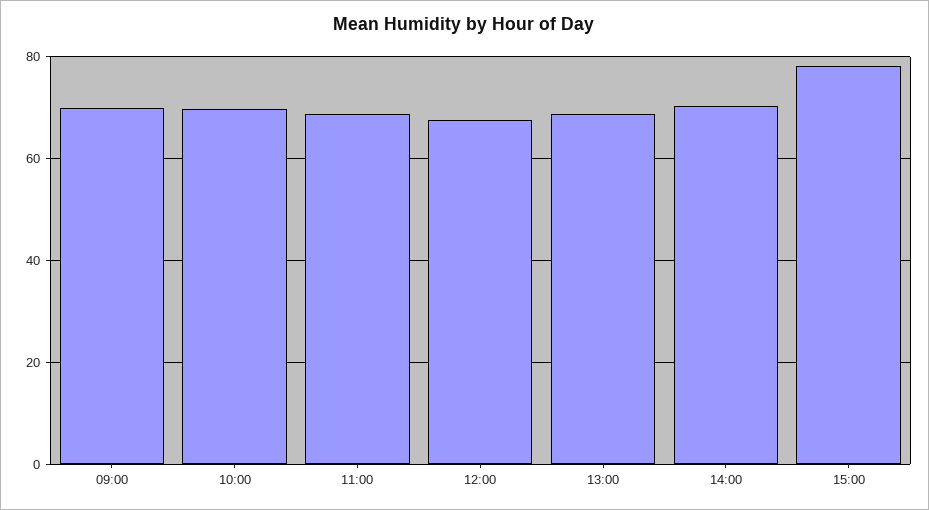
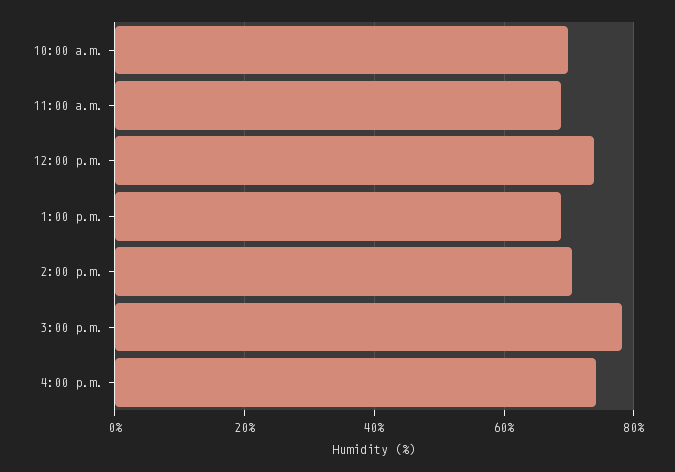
09:00: 70 -> none
12:00: 68 -> 74
4:00 p.m.: none -> 74

